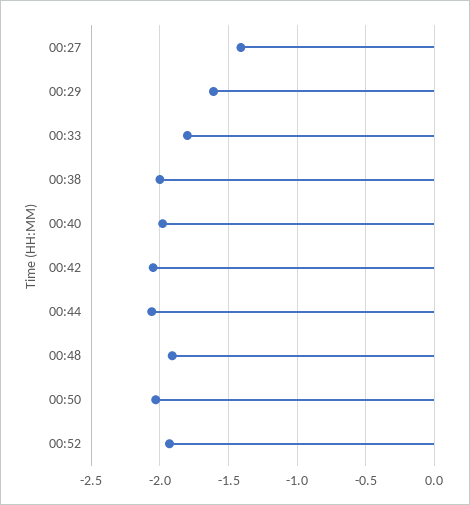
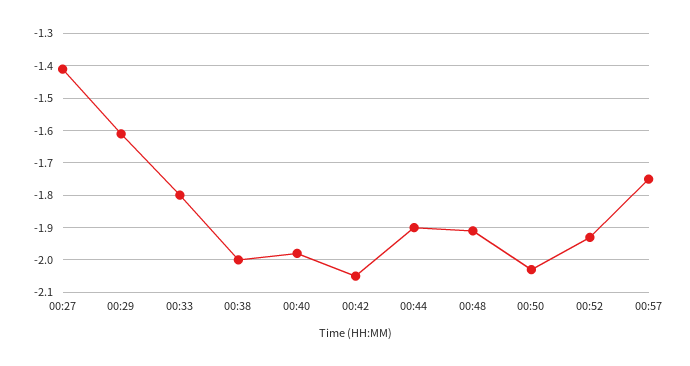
00:44: -2.05 -> -1.9
00:57: none -> -1.75

